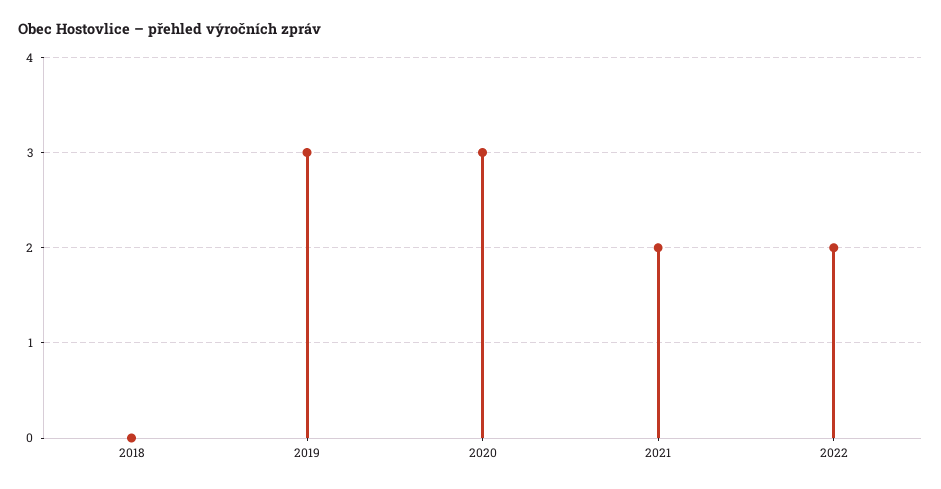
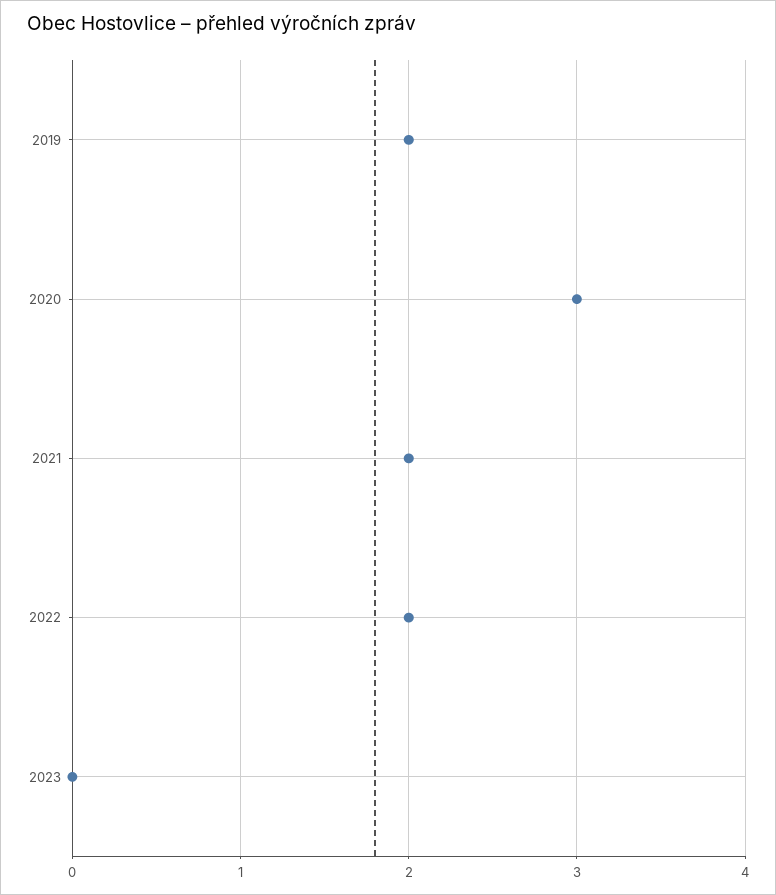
2018: 0 -> none
2019: 3 -> 2
2023: none -> 0

